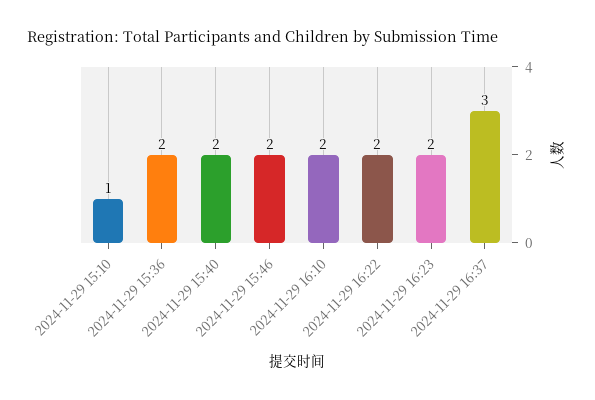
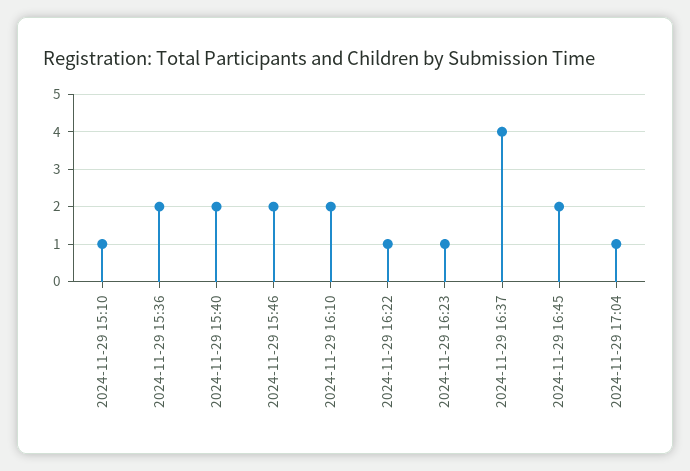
2024-11-29 16:22: 2 -> 1
2024-11-29 16:23: 2 -> 1
2024-11-29 16:37: 3 -> 4
2024-11-29 16:45: none -> 2
2024-11-29 17:04: none -> 1

